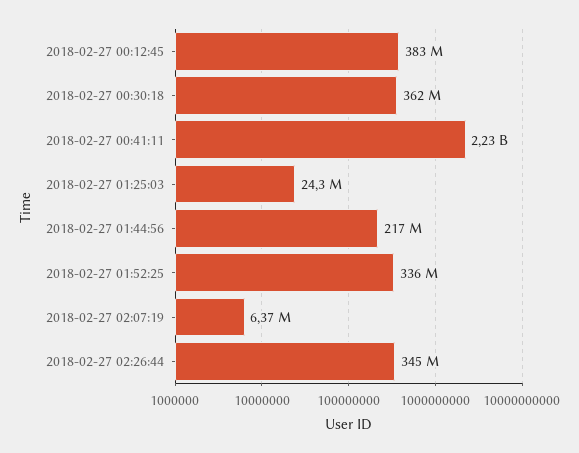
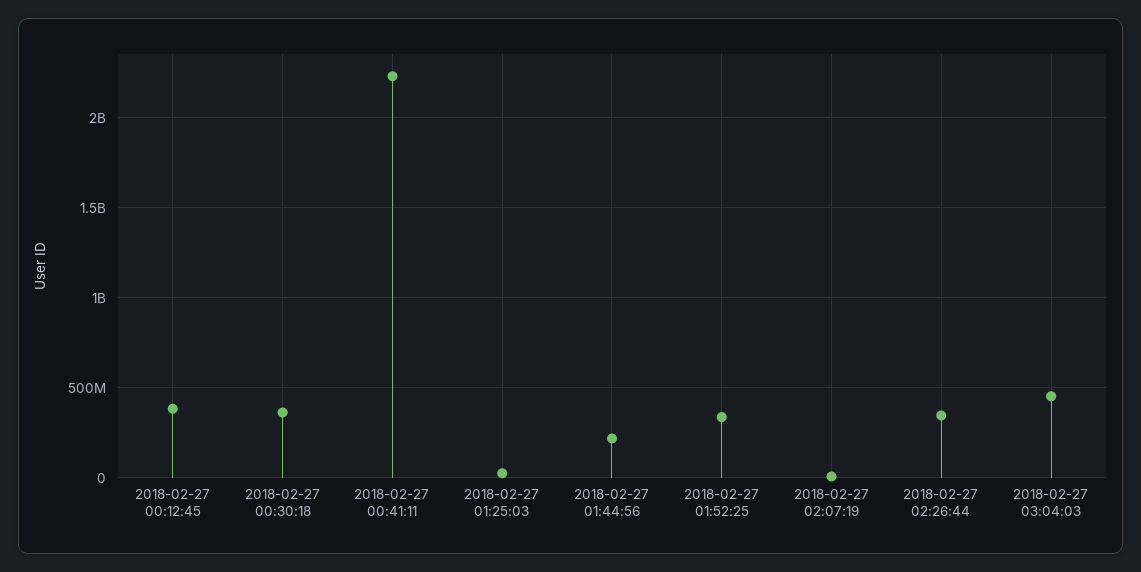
2018-02-27 03:04:03: none -> 450000000

